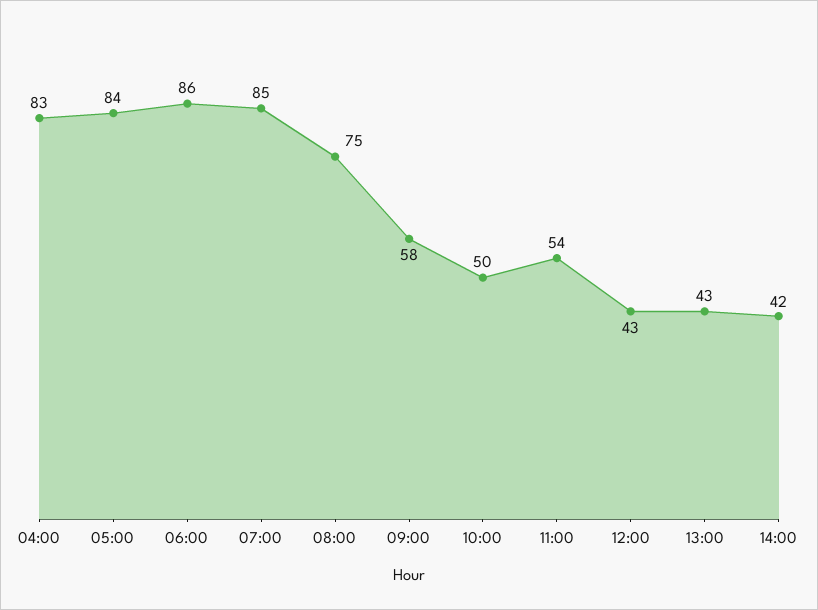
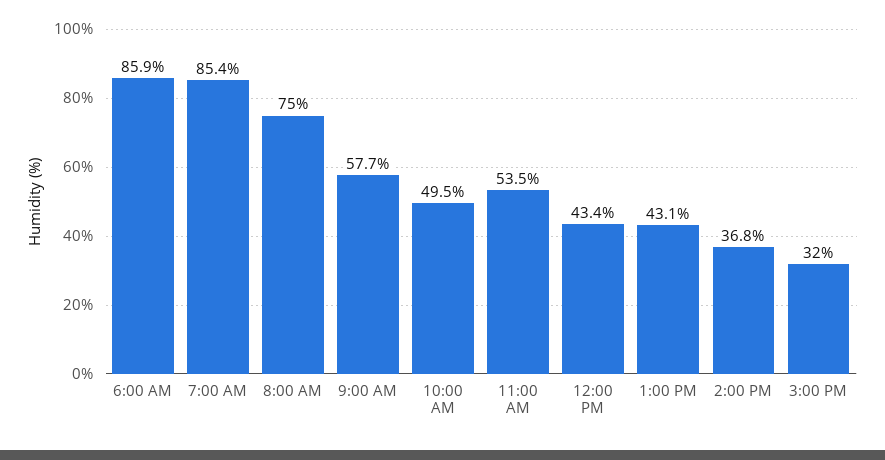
04:00: 83 -> none
05:00: 84 -> none
14:00: 42 -> 36.8
3:00 PM: none -> 32

